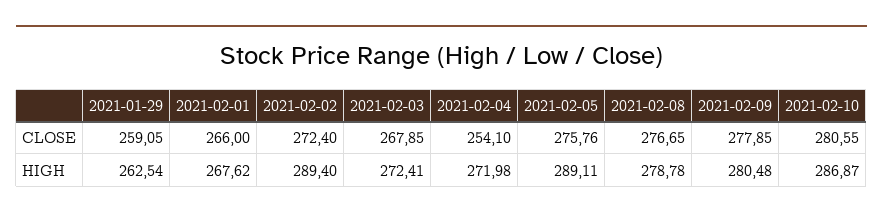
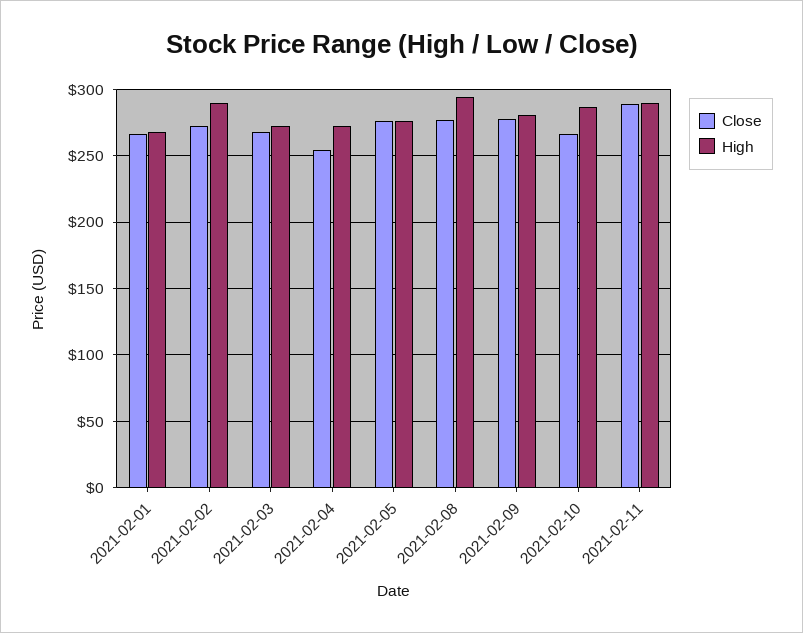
CLOSE, 2021-01-29: 259.05 -> none
CLOSE, 2021-02-10: 280.55 -> 265
HIGH, 2021-01-29: 262.54 -> none
HIGH, 2021-02-05: 289.11 -> 275
HIGH, 2021-02-08: 278.78 -> 295
CLOSE, 2021-02-11: none -> 290
HIGH, 2021-02-11: none -> 290

